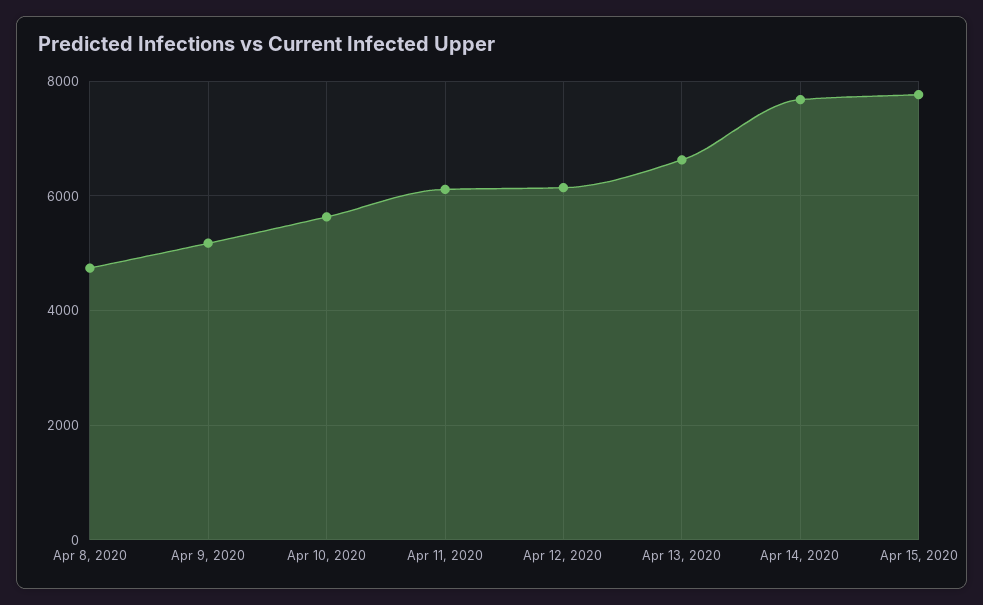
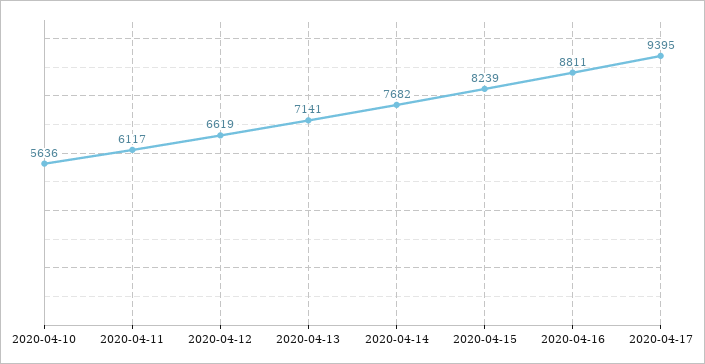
Apr 8, 2020: 4800 -> none
Apr 9, 2020: 5200 -> none
Apr 12, 2020: 6200 -> 6619
Apr 13, 2020: 6600 -> 7141
Apr 15, 2020: 7800 -> 8239
2020-04-16: none -> 8811
2020-04-17: none -> 9395

